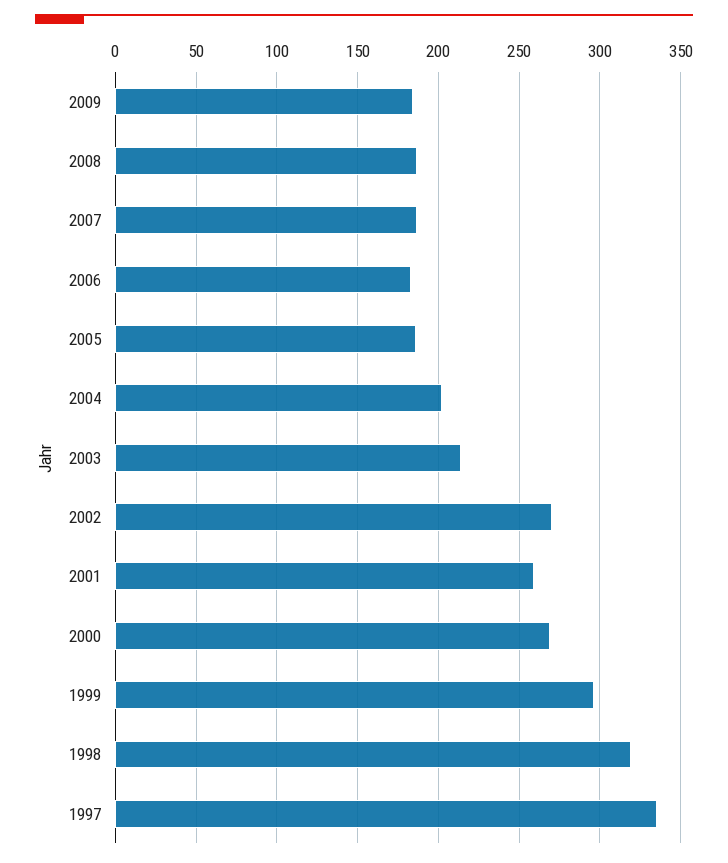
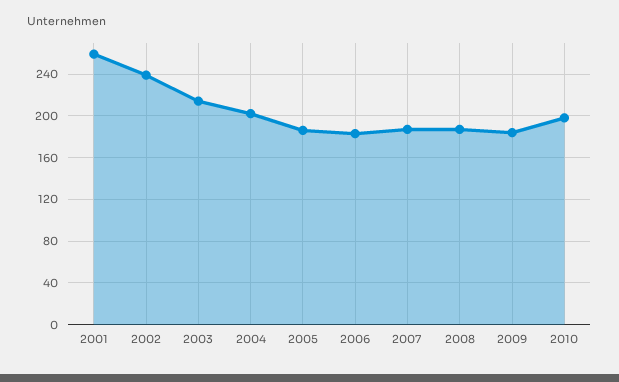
2002: 270 -> 240
2000: 270 -> none
1999: 295 -> none
1998: 320 -> none
1997: 335 -> none
2010: none -> 200

